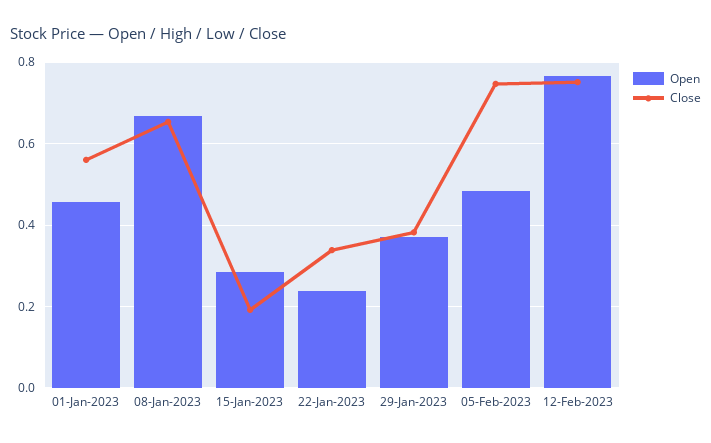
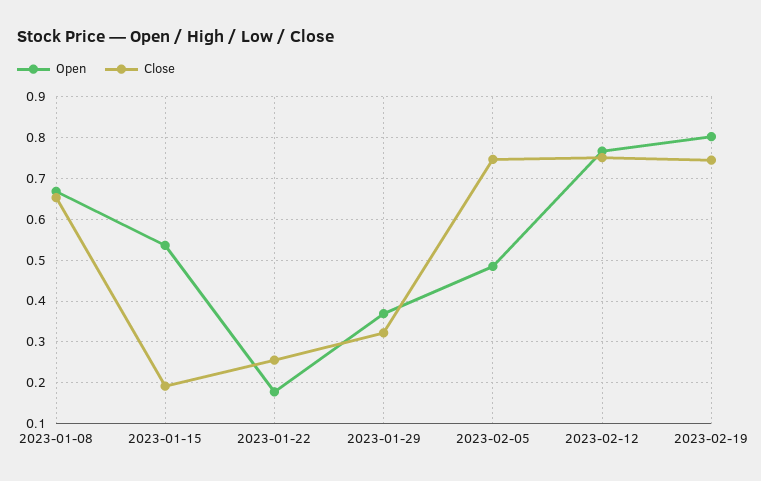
Open, 01-Jan-2023: 0.46 -> none
Close, 01-Jan-2023: 0.56 -> none
Open, 15-Jan-2023: 0.28 -> 0.54
Open, 22-Jan-2023: 0.24 -> 0.18
Close, 22-Jan-2023: 0.34 -> 0.26
Close, 29-Jan-2023: 0.38 -> 0.32
Open, 2023-02-19: none -> 0.8
Close, 2023-02-19: none -> 0.74

